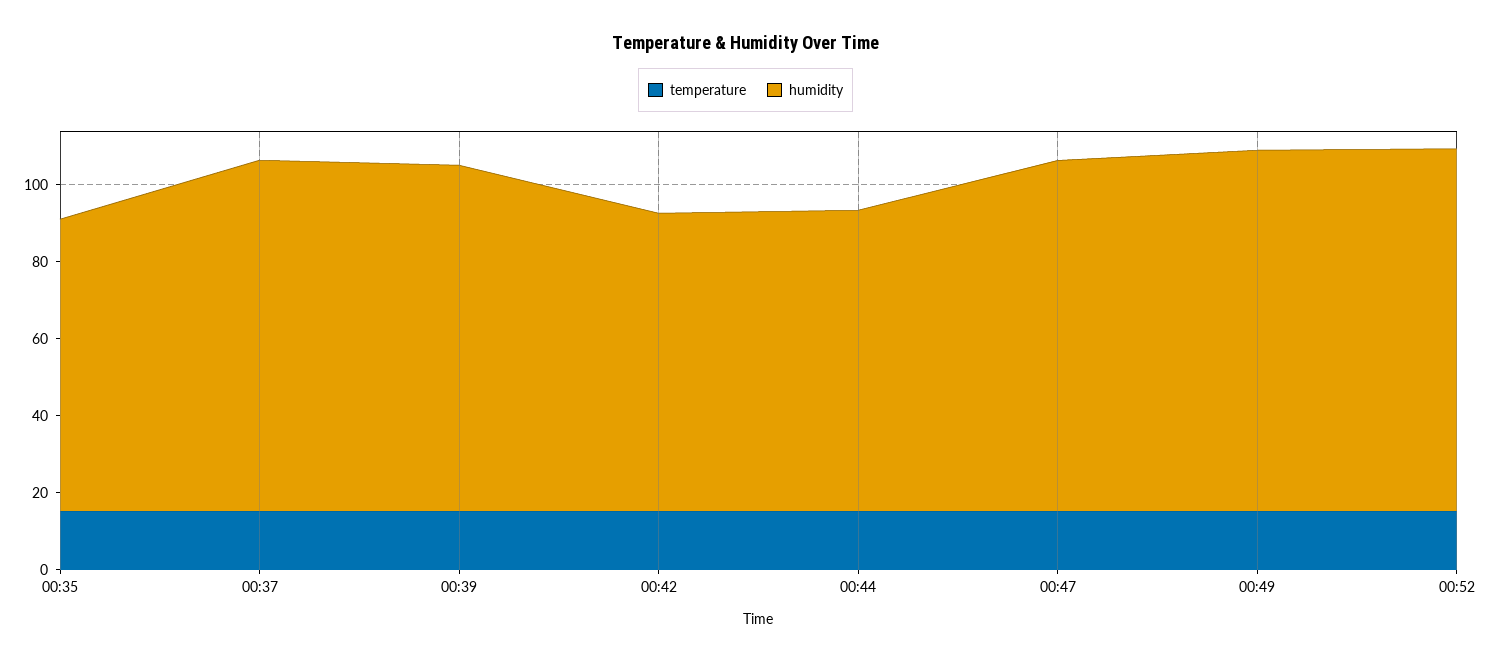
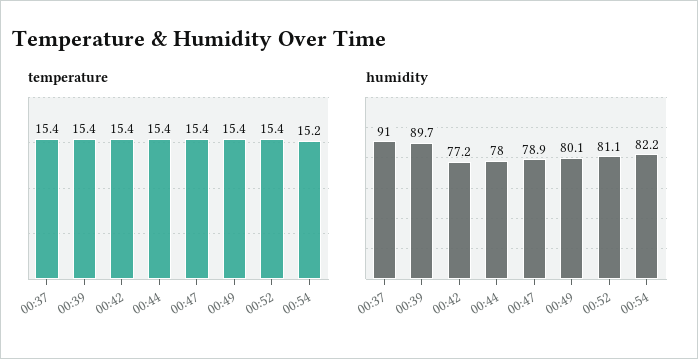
temperature, 00:35: 15 -> none
humidity, 00:35: 75 -> none
humidity, 00:47: 90 -> 78.9
humidity, 00:49: 95 -> 80.1
humidity, 00:52: 95 -> 81.1
temperature, 00:54: none -> 15.2
humidity, 00:54: none -> 82.2

